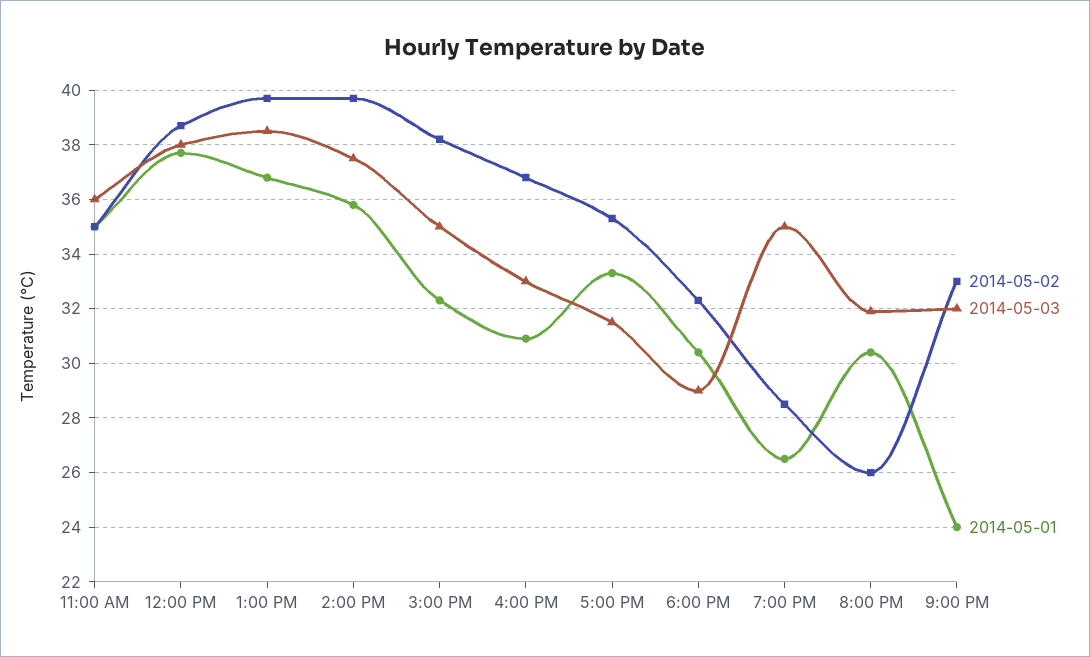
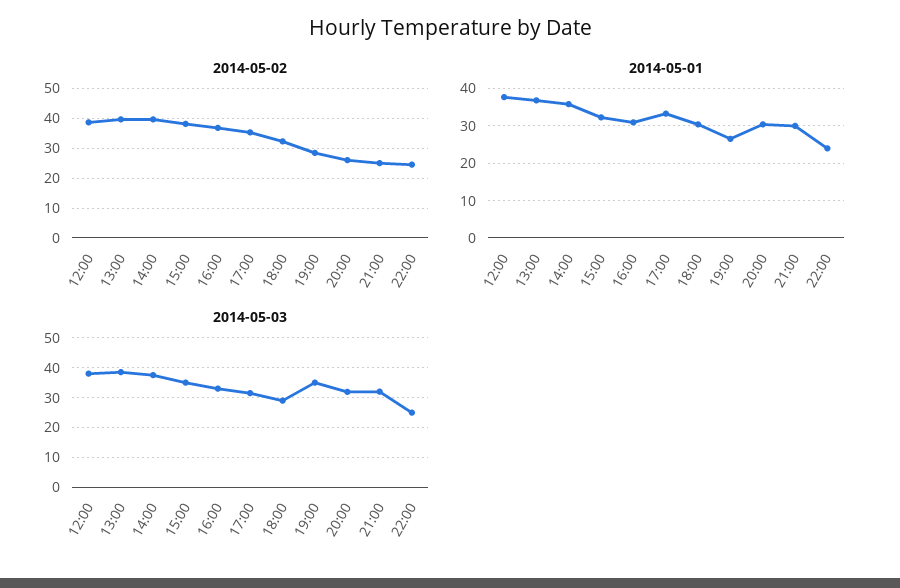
2014-05-02, 11:00 AM: 35 -> none
2014-05-03, 11:00 AM: 36 -> none
2014-05-01, 11:00 AM: 35 -> none
2014-05-02, 9:00 PM: 33 -> 25
2014-05-01, 9:00 PM: 24 -> 30
2014-05-02, 22:00: none -> 25
2014-05-01, 22:00: none -> 24
2014-05-03, 22:00: none -> 25

